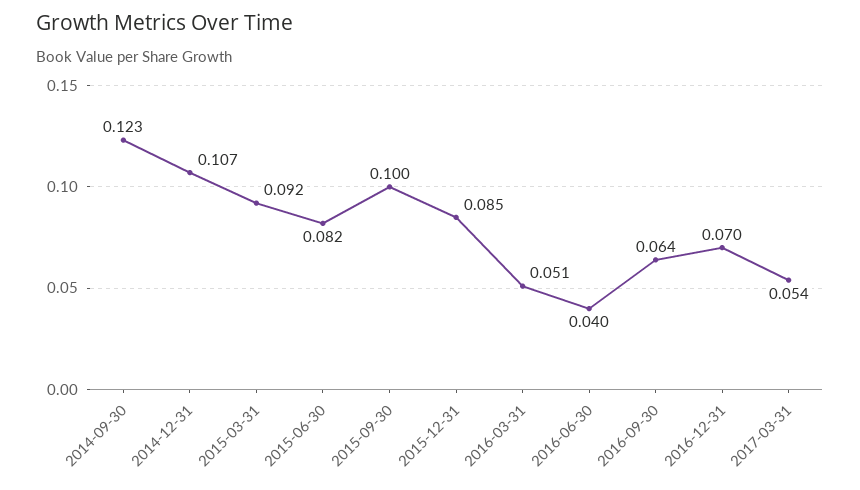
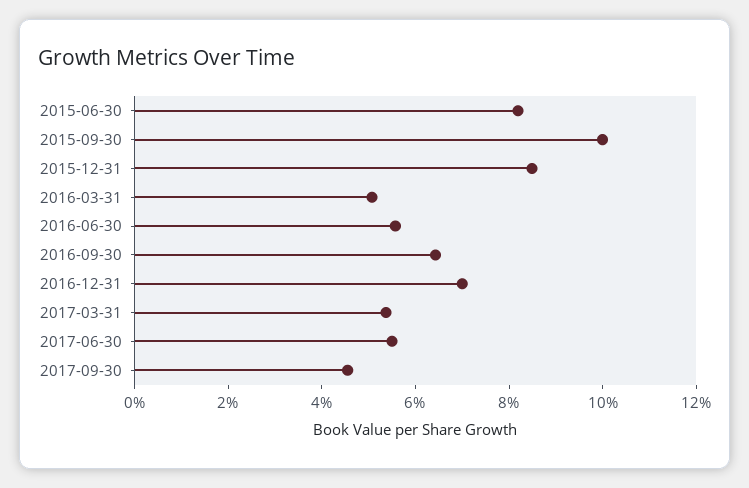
2014-09-30: 0.123 -> none
2014-12-31: 0.107 -> none
2015-03-31: 0.092 -> none
2016-06-30: 0.04 -> 0.055
2017-06-30: none -> 0.055
2017-09-30: none -> 0.045

